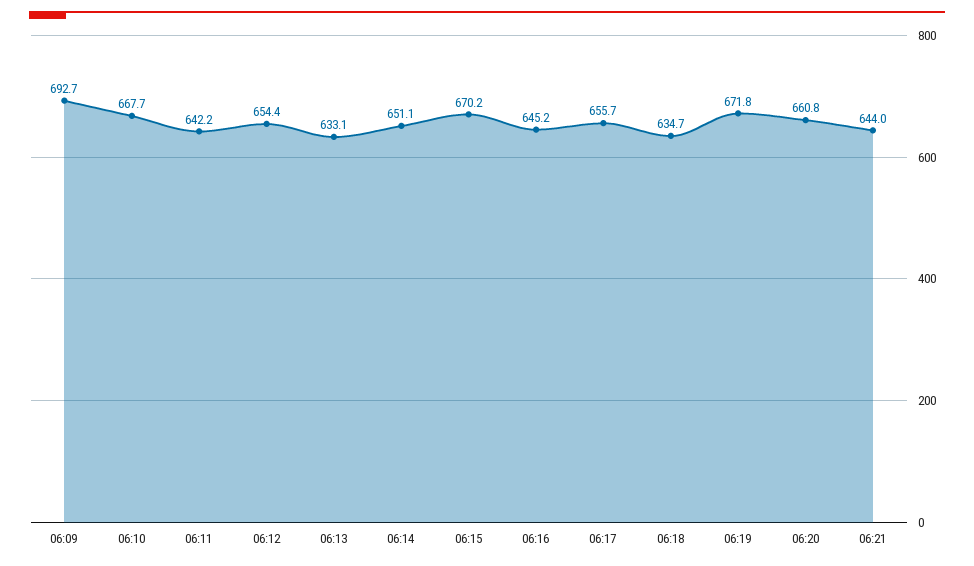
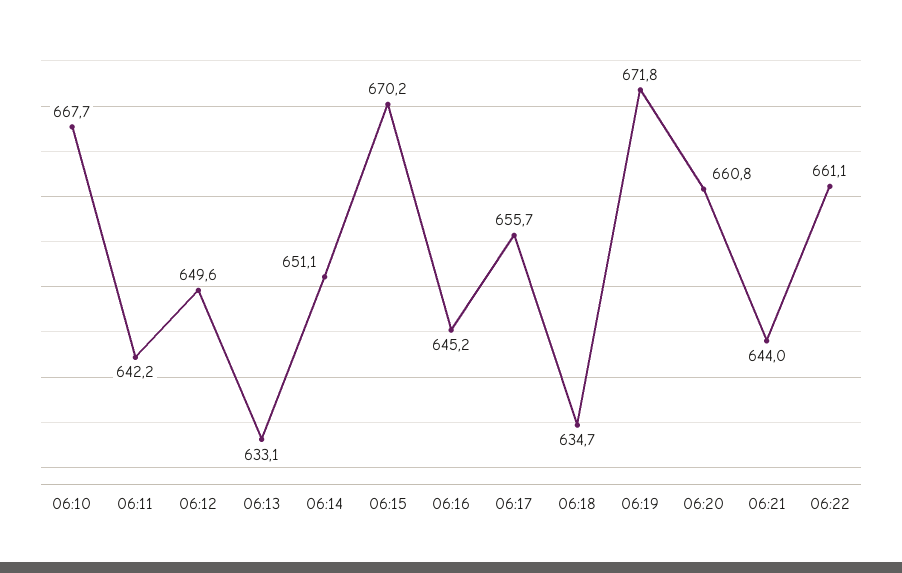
06:09: 692.7 -> none
06:12: 654.4 -> 649.6
06:22: none -> 661.1

